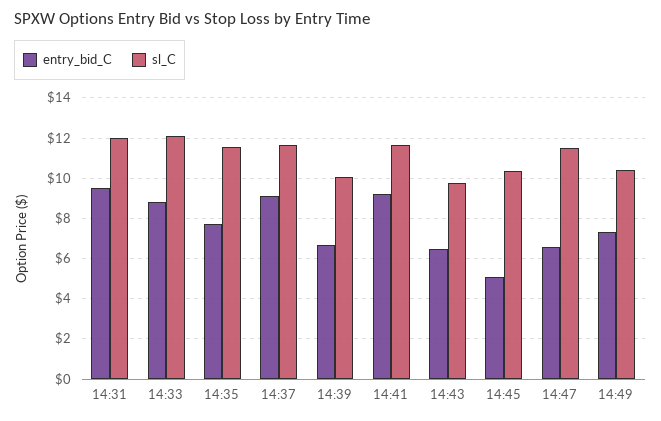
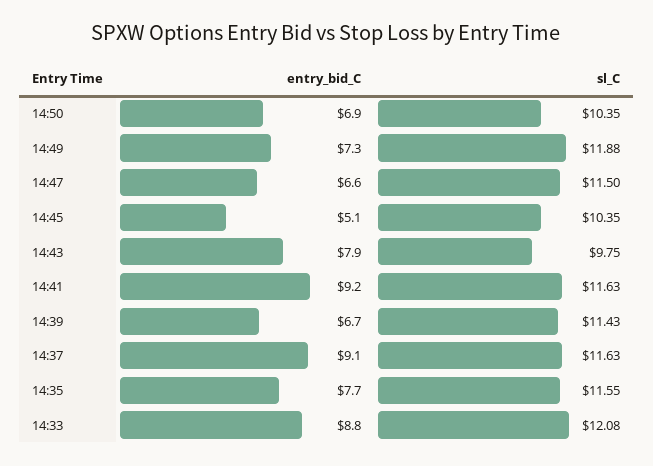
entry_bid_C, 14:31: 9.5 -> none
sl_C, 14:31: 12 -> none
sl_C, 14:39: 10 -> 11.43
entry_bid_C, 14:43: 6.5 -> 7.9
sl_C, 14:49: 10.5 -> 11.88
entry_bid_C, 14:50: none -> 6.9
sl_C, 14:50: none -> 10.35

